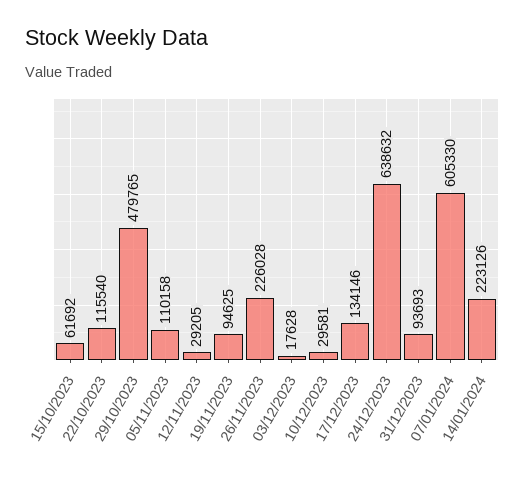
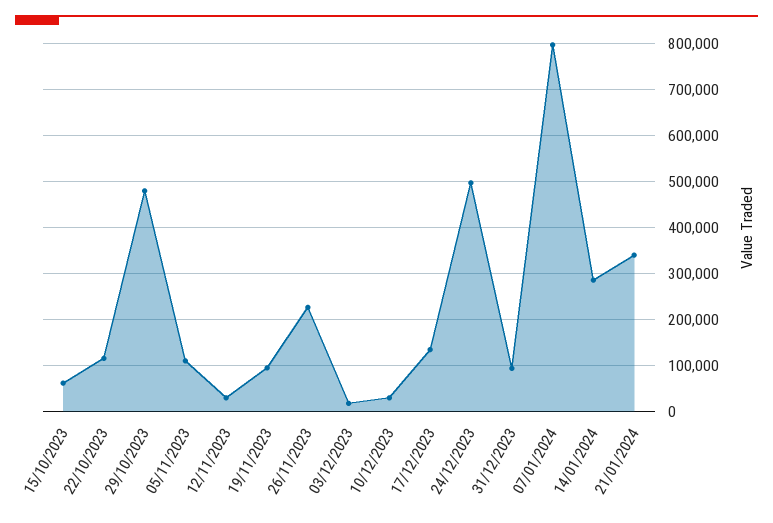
24/12/2023: 638632 -> 500000
07/01/2024: 605330 -> 800000
14/01/2024: 223126 -> 280000
21/01/2024: none -> 340000

